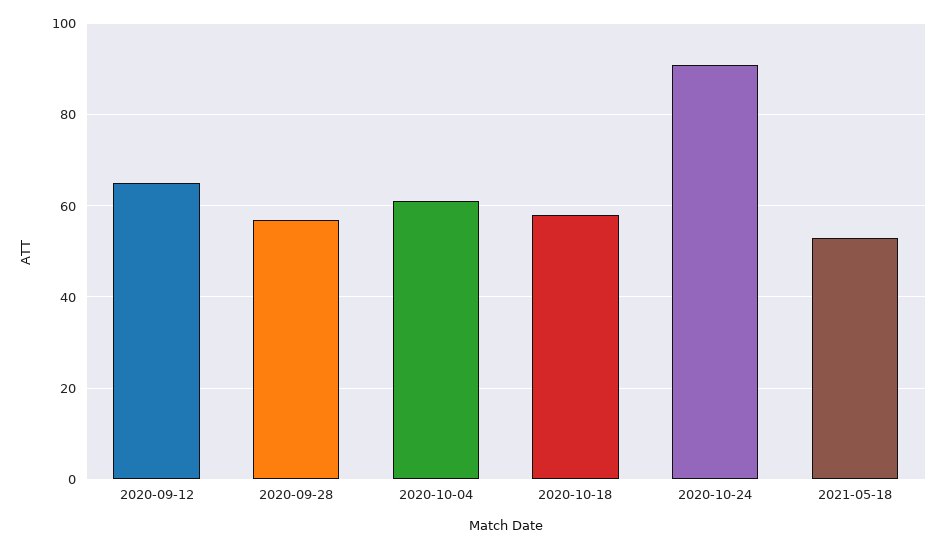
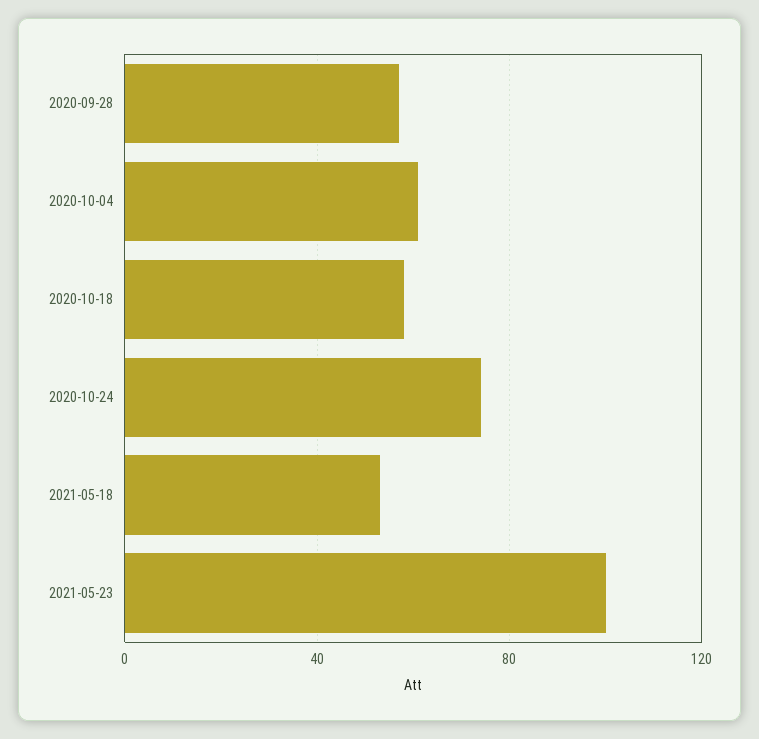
2020-09-12: 65 -> none
2020-10-24: 90 -> 75
2021-05-23: none -> 100

